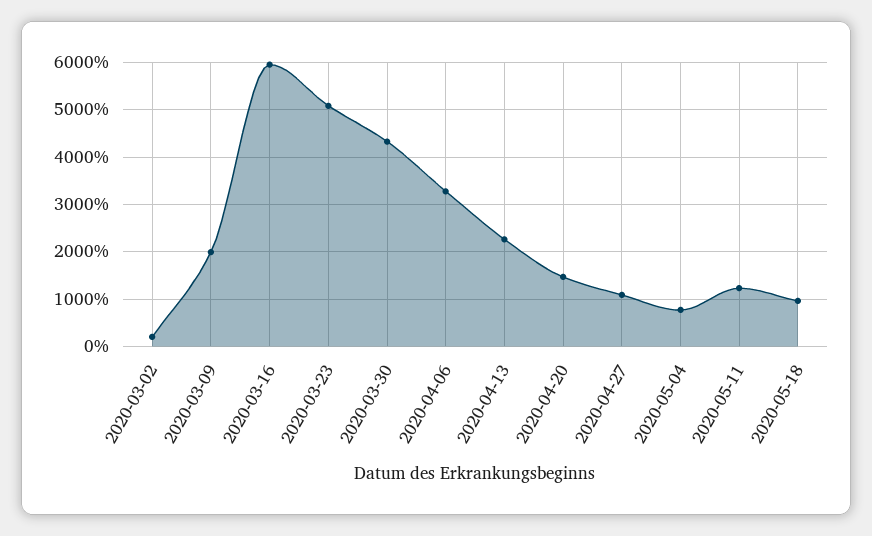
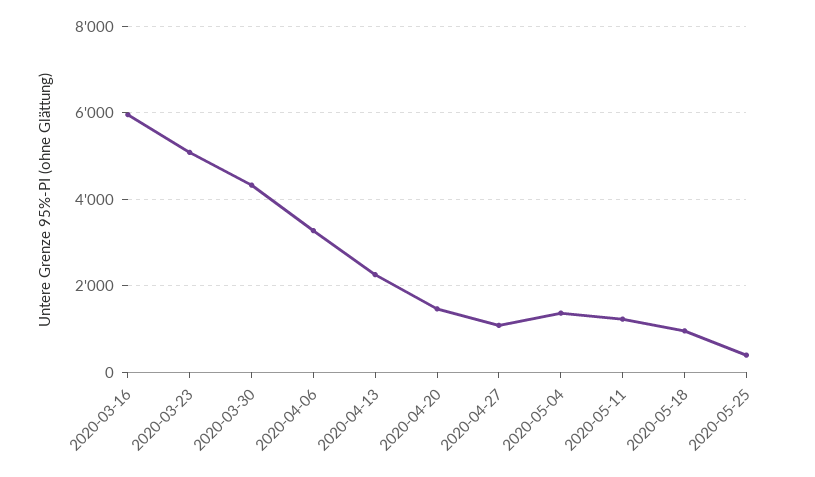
2020-03-02: 200 -> none
2020-03-09: 2000 -> none
2020-05-04: 800 -> 1400
2020-05-25: none -> 400

